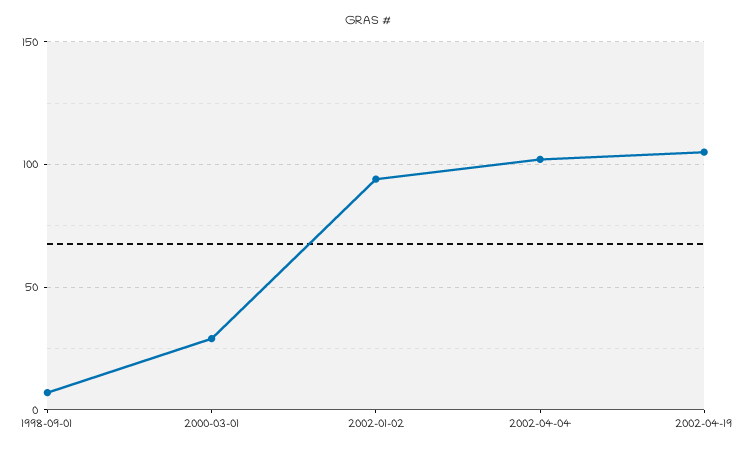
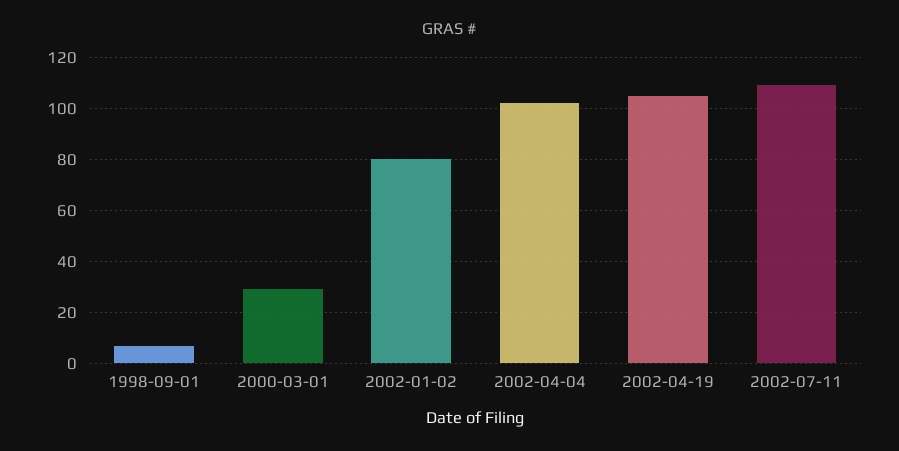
2002-01-02: 95 -> 80
2002-07-11: none -> 110

